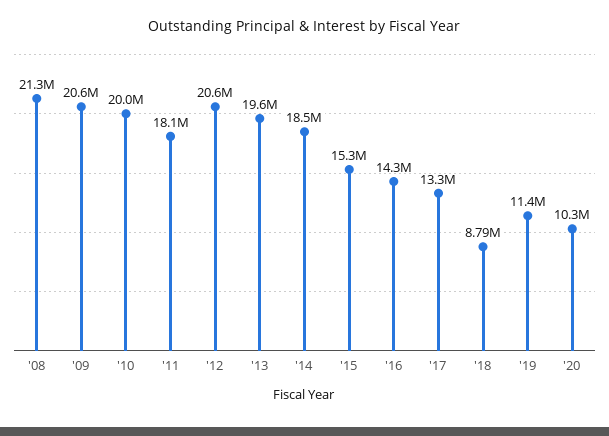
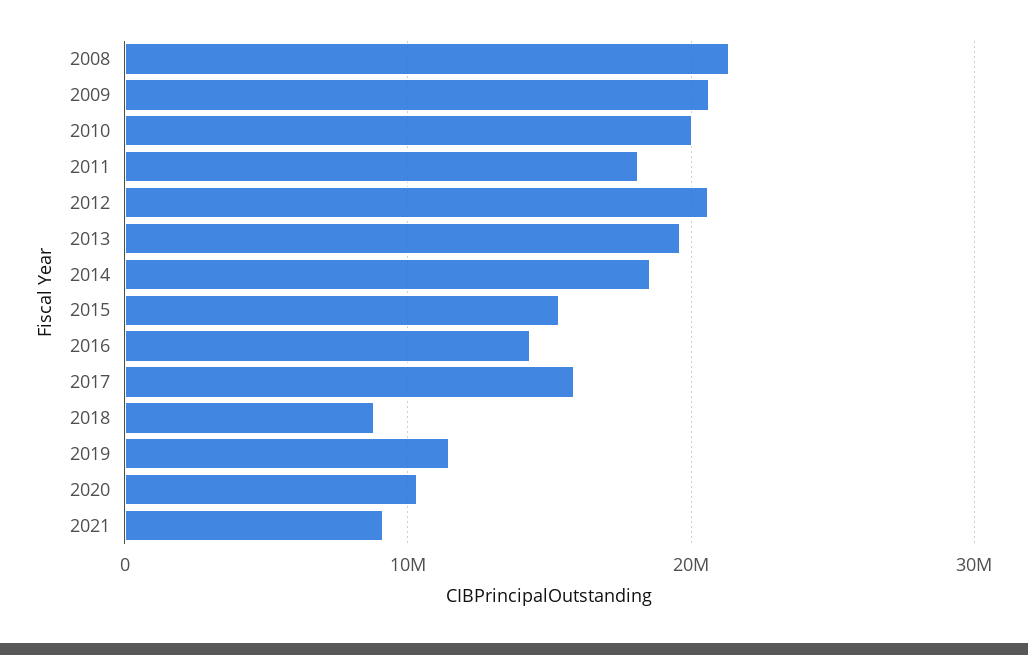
'17: 13300000 -> 16000000
2021: none -> 9000000

